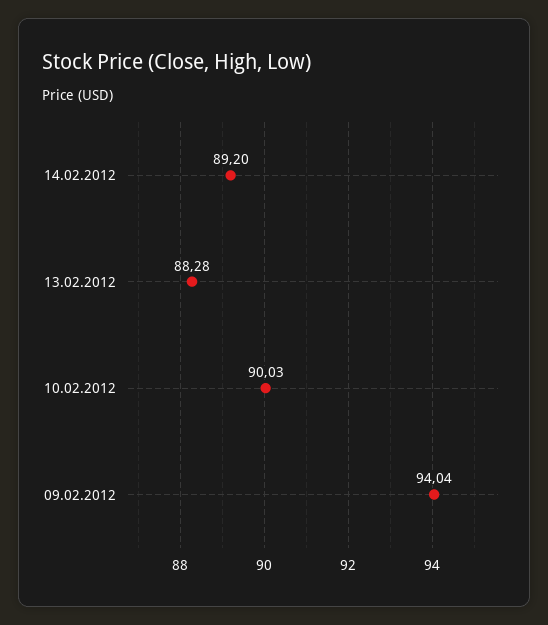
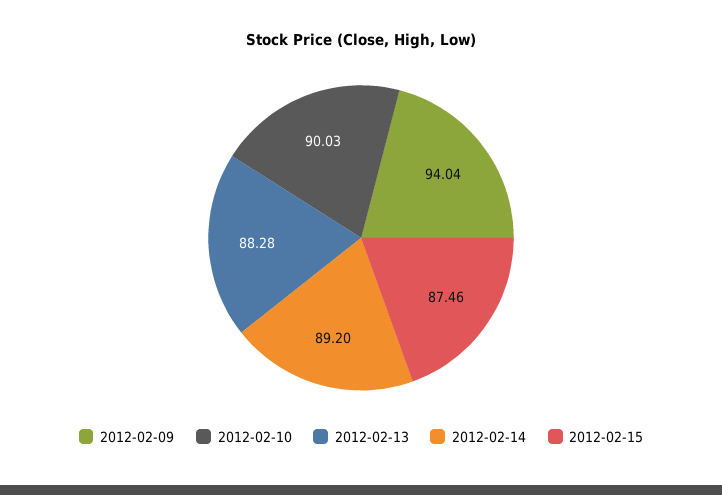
2012-02-15: none -> 87.46

